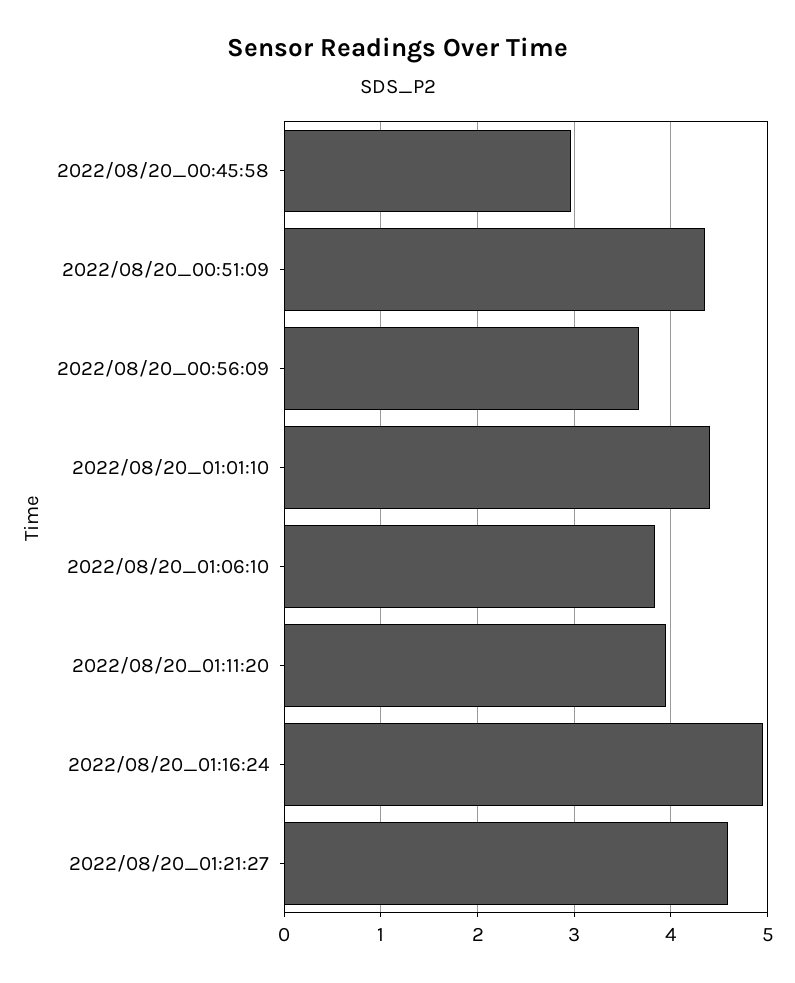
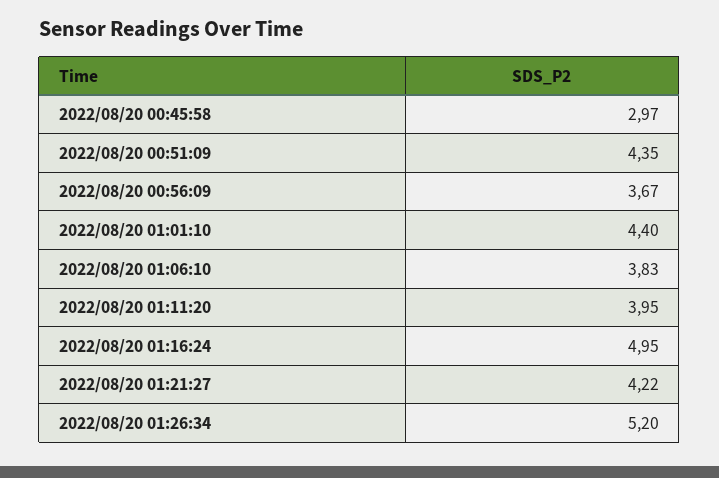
2022/08/20_01:21:27: 4.6 -> 4.22
2022/08/20 01:26:34: none -> 5.2

